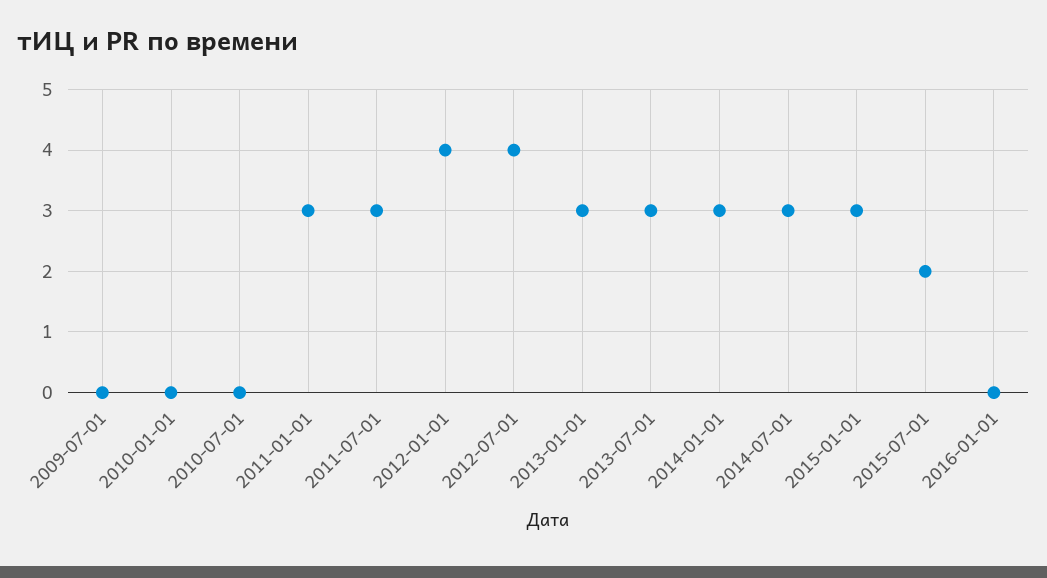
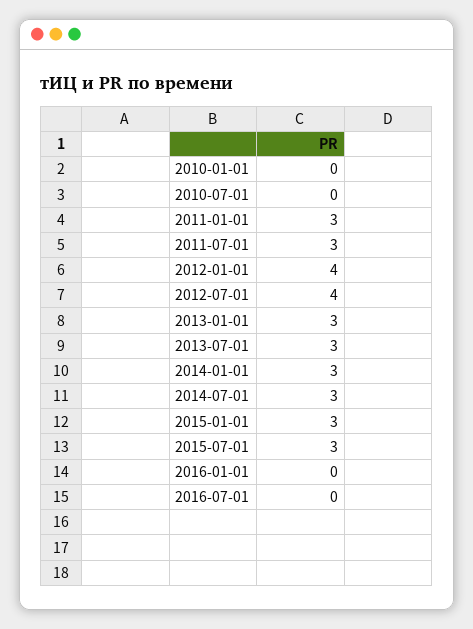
2009-07-01: 0 -> none
2015-07-01: 2 -> 3
2016-07-01: none -> 0

